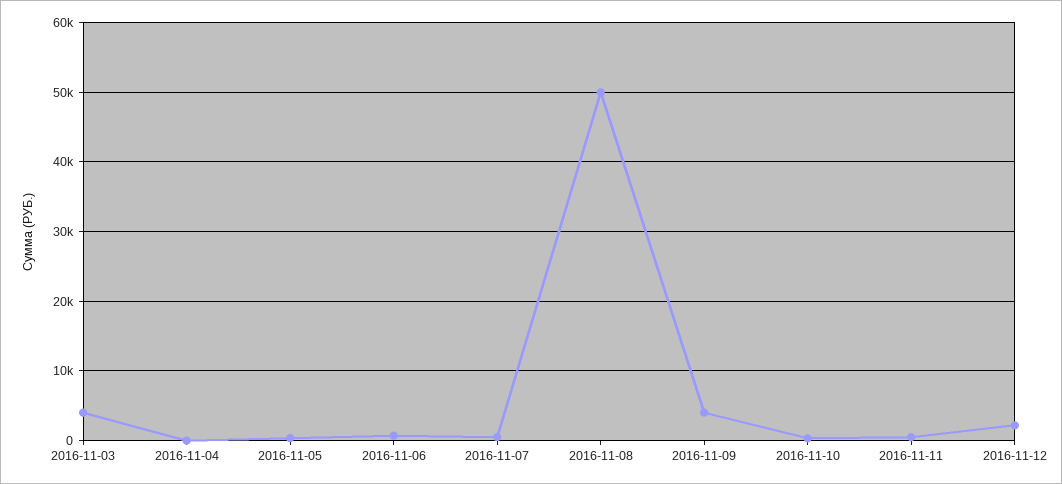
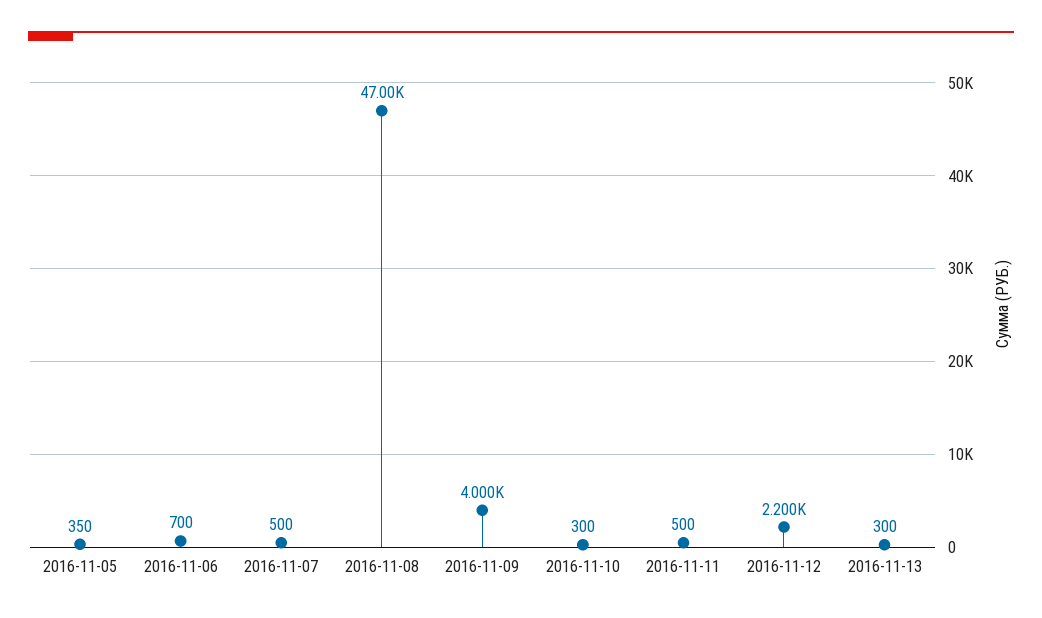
2016-11-03: 4000 -> none
2016-11-04: 0 -> none
2016-11-08: 50000 -> 47000
2016-11-13: none -> 300

